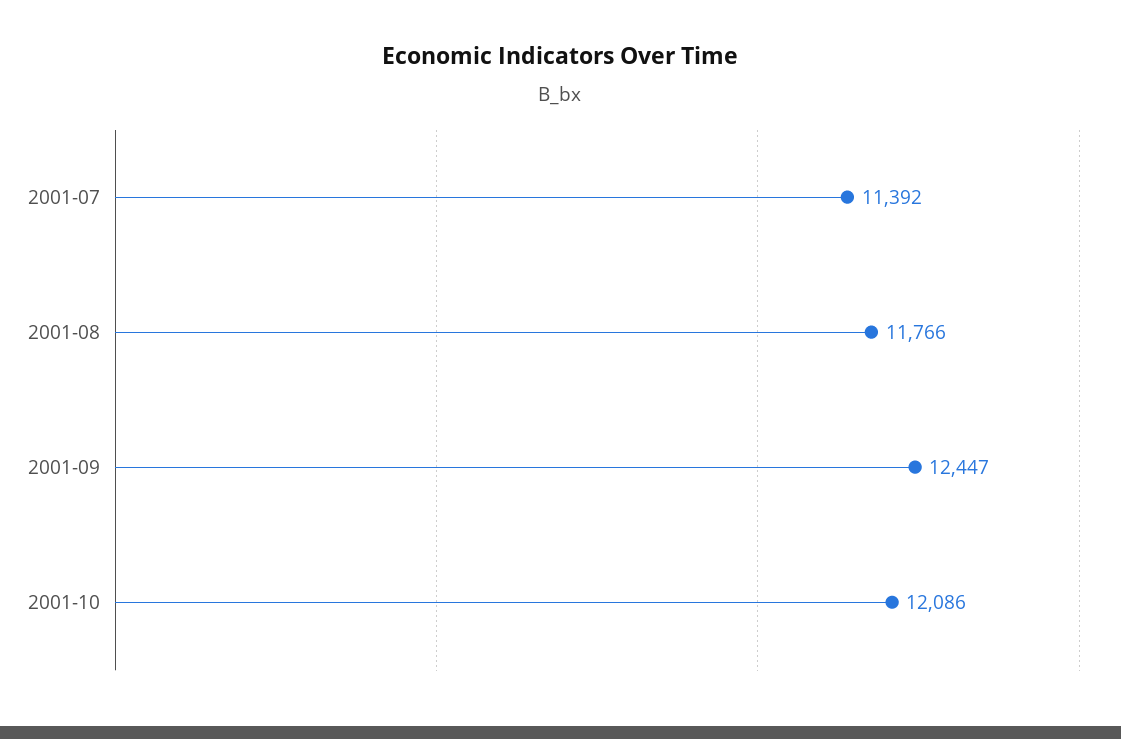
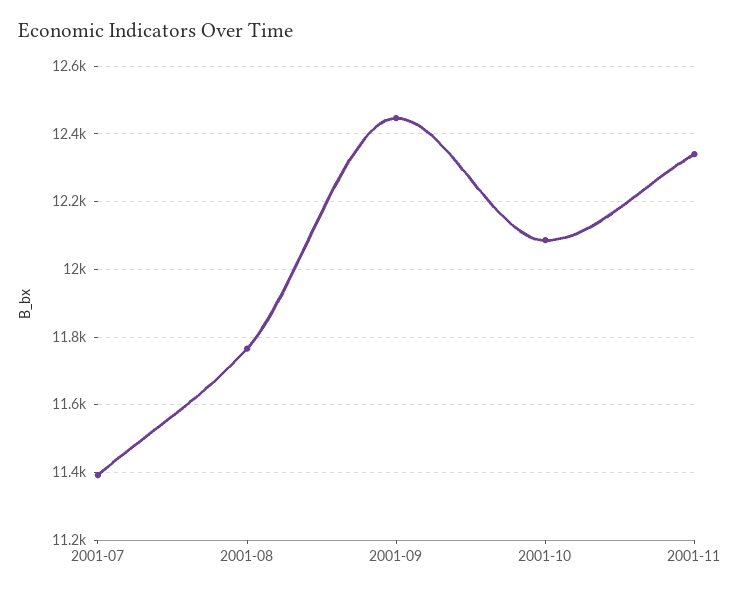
2001-11: none -> 12340

